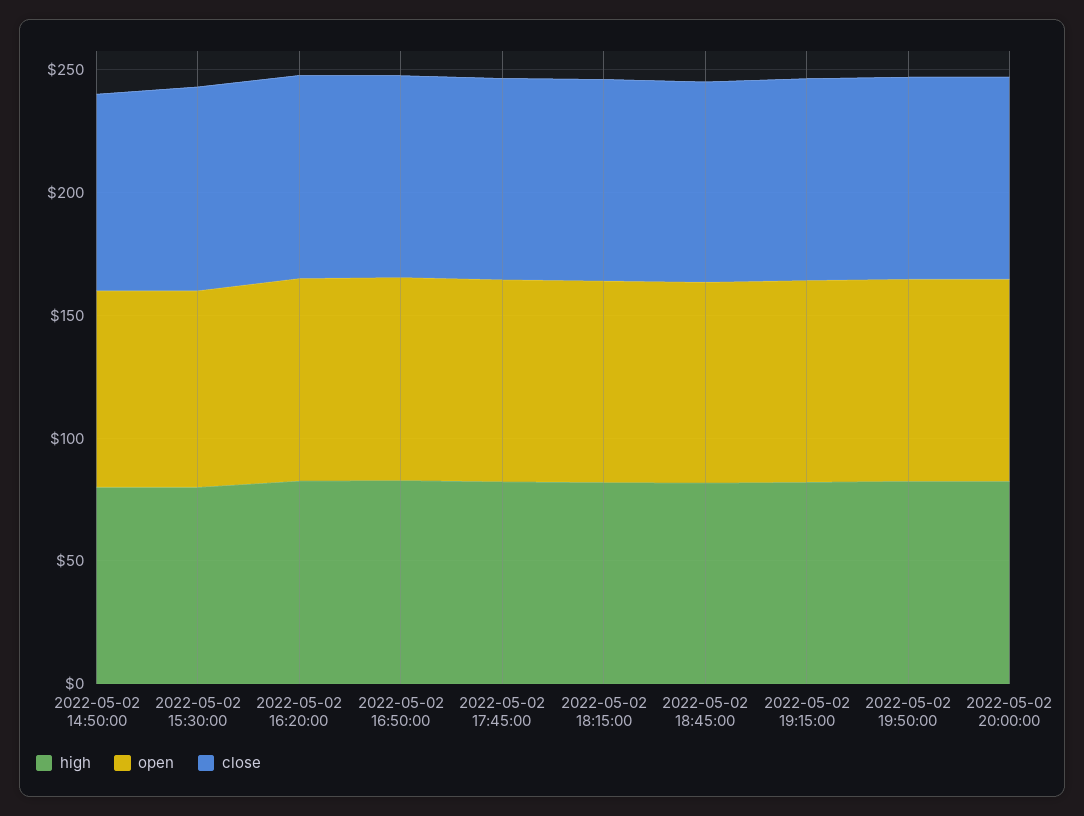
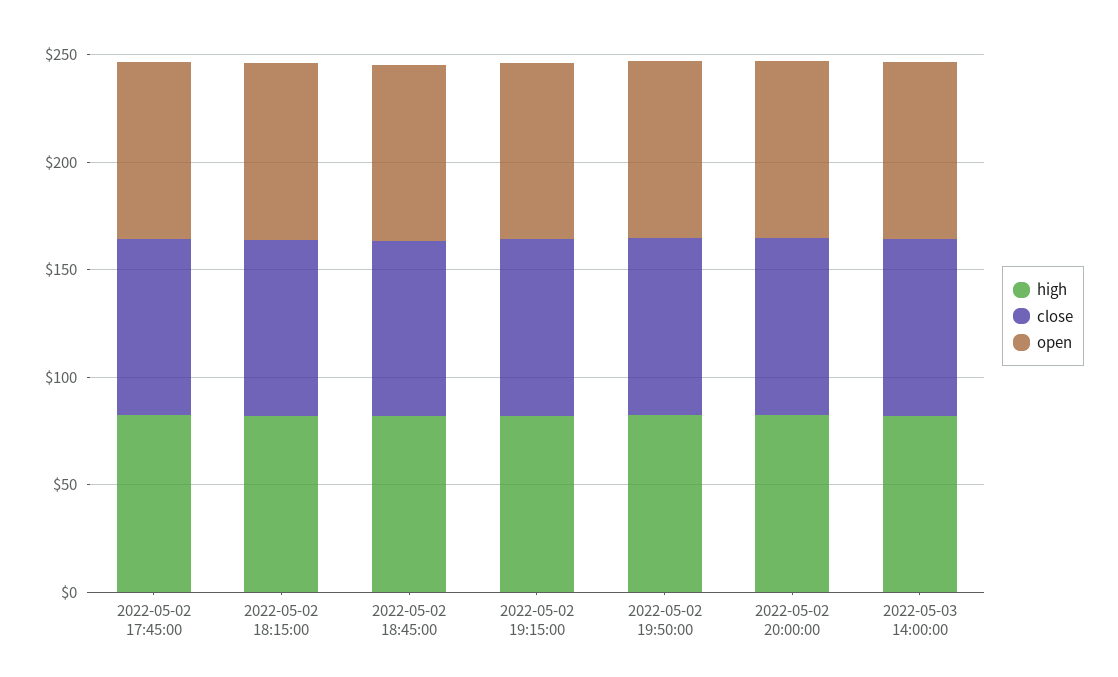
high, 2022-05-02 14:50:00: 80 -> none
open, 2022-05-02 14:50:00: 80 -> none
close, 2022-05-02 14:50:00: 80 -> none
high, 2022-05-02 15:30:00: 80 -> none
open, 2022-05-02 15:30:00: 80 -> none
close, 2022-05-02 15:30:00: 80 -> none
high, 2022-05-02 16:20:00: 80 -> none
open, 2022-05-02 16:20:00: 80 -> none
close, 2022-05-02 16:20:00: 80 -> none
high, 2022-05-02 16:50:00: 80 -> none
open, 2022-05-02 16:50:00: 80 -> none
close, 2022-05-02 16:50:00: 80 -> none
high, 2022-05-03 14:00:00: none -> 80
close, 2022-05-03 14:00:00: none -> 80
open, 2022-05-03 14:00:00: none -> 80

